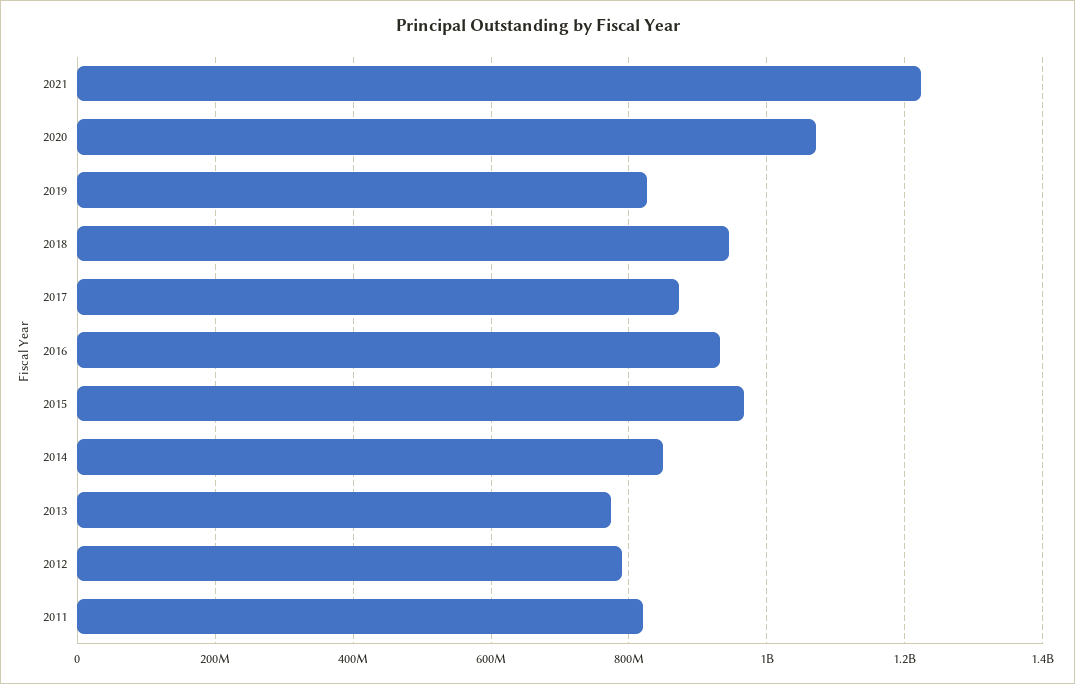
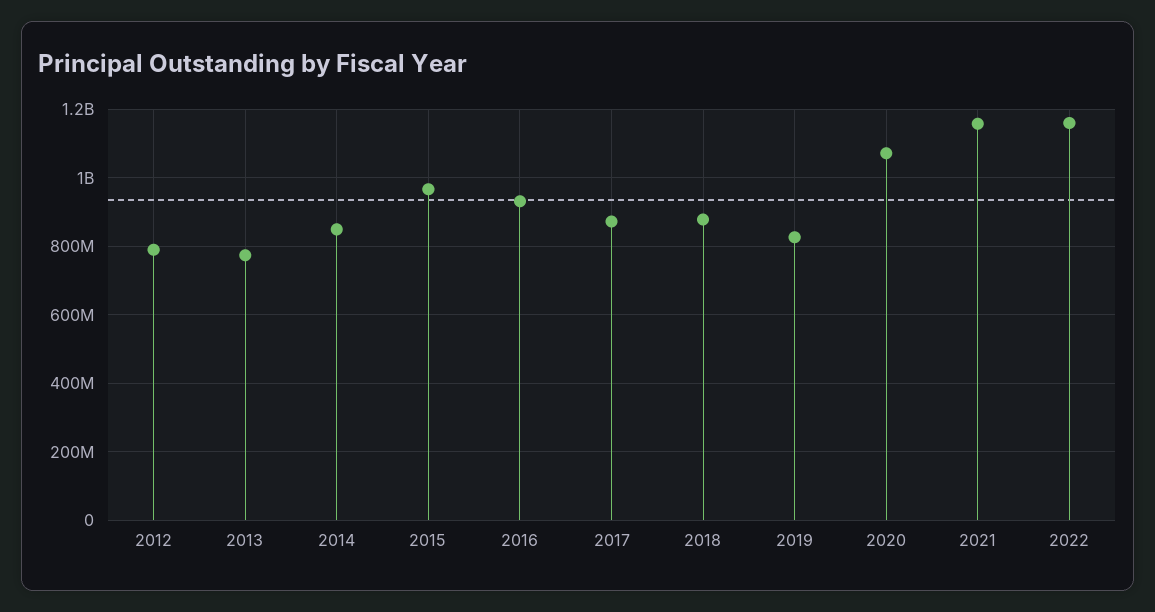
2021: 1220000000 -> 1160000000
2018: 940000000 -> 880000000
2011: 820000000 -> none
2022: none -> 1160000000

